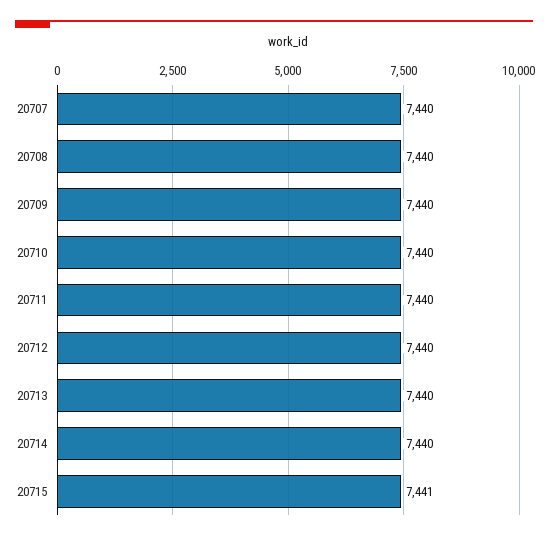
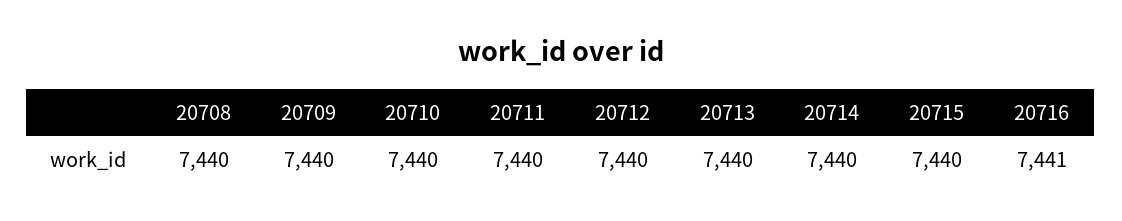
20707: 7440 -> none
20715: 7441 -> 7440
20716: none -> 7441

